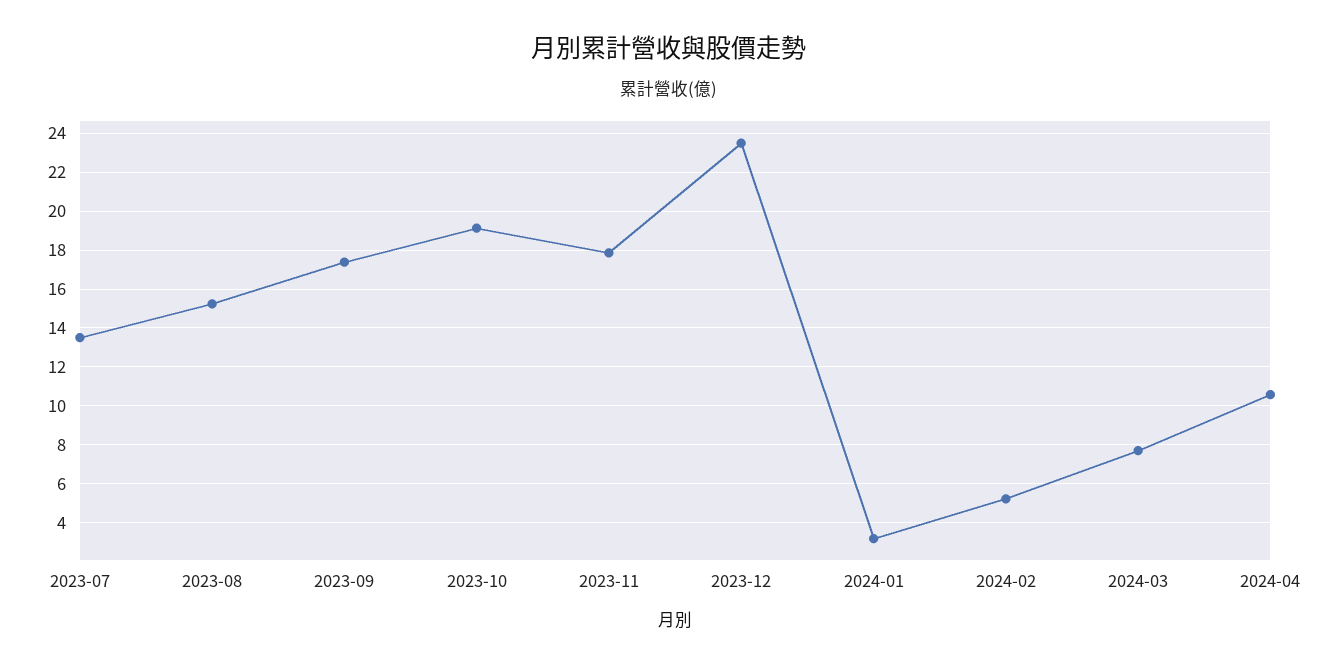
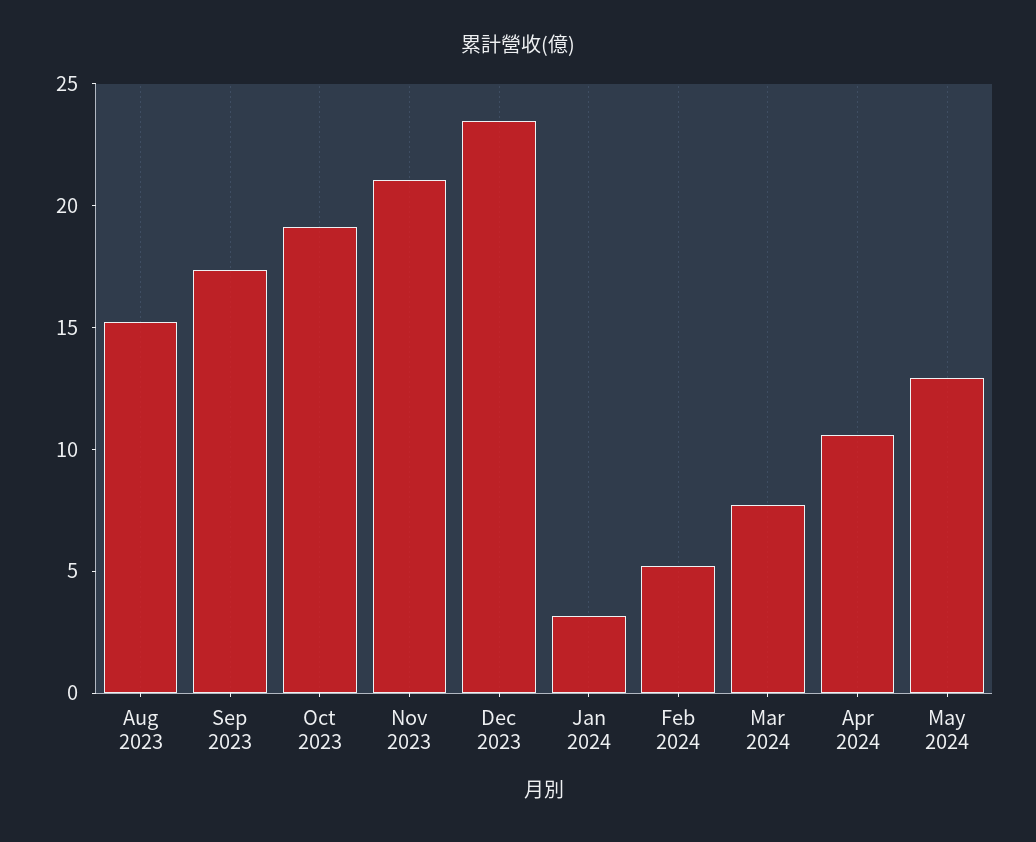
2023-07: 13.5 -> none
2023-11: 18 -> 21
May 2024: none -> 13

